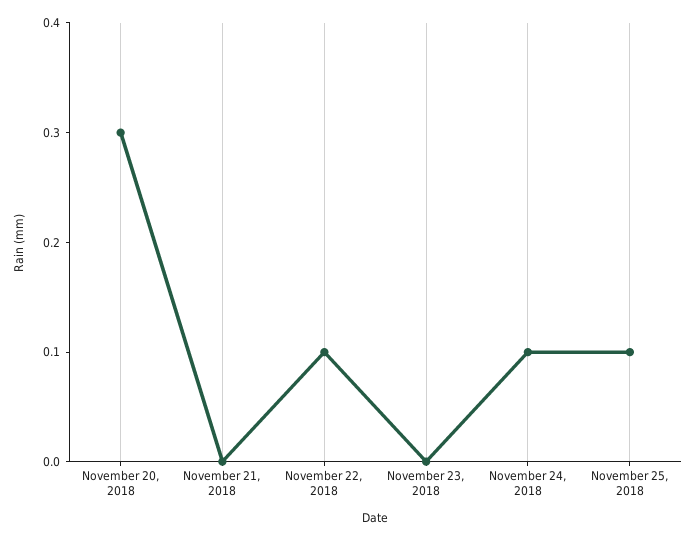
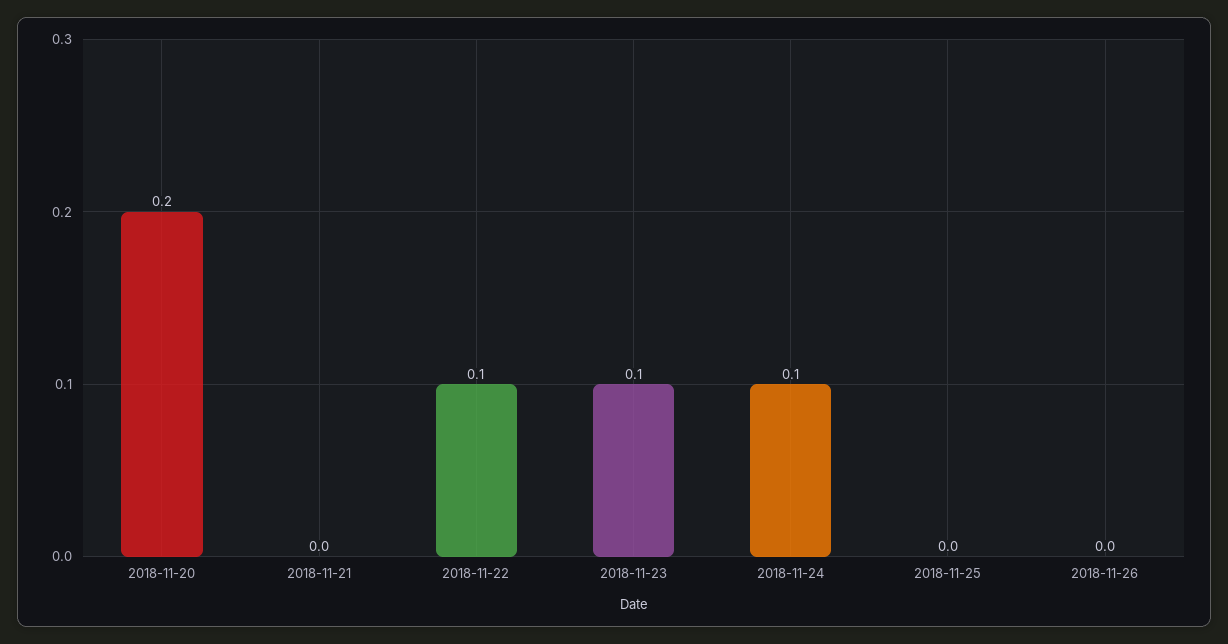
November 20, 2018: 0.3 -> 0.2
November 23, 2018: 0 -> 0.1
November 25, 2018: 0.1 -> 0
2018-11-26: none -> 0

